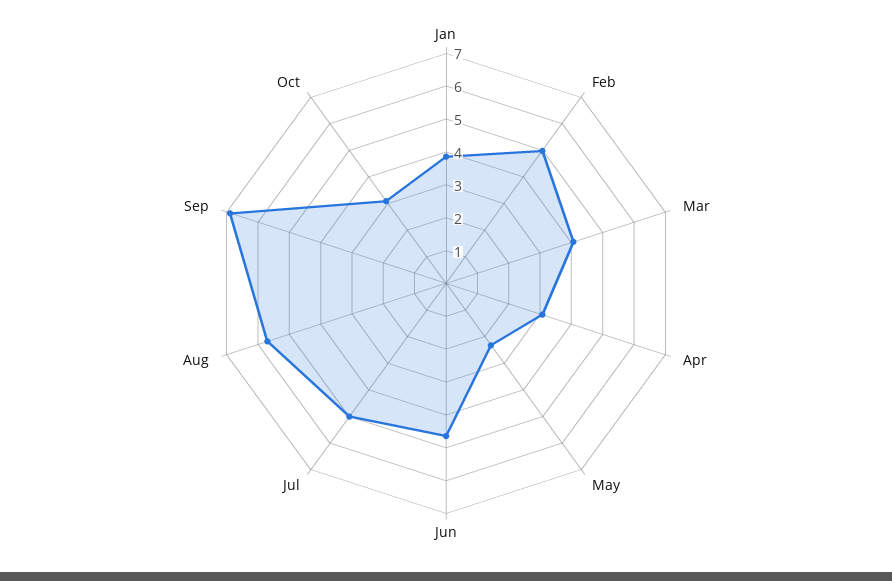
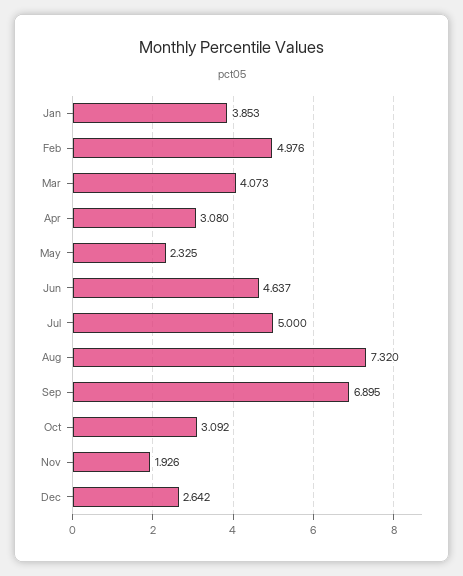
Aug: 5.75 -> 7.32
Nov: none -> 1.926
Dec: none -> 2.642

